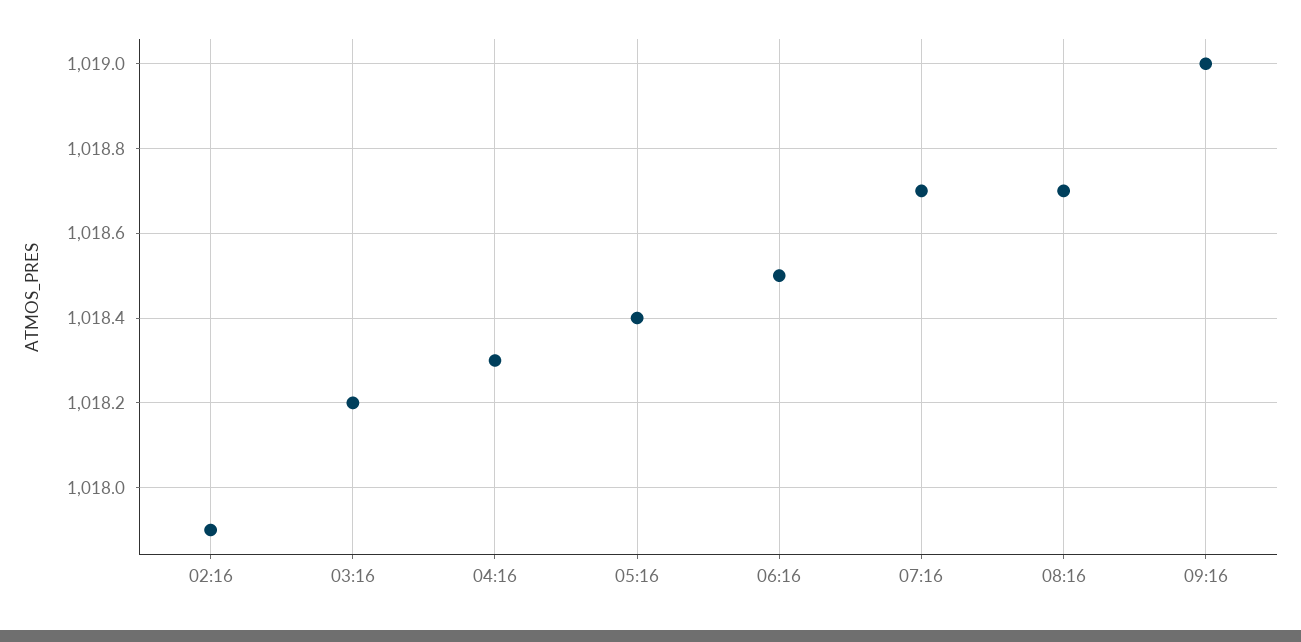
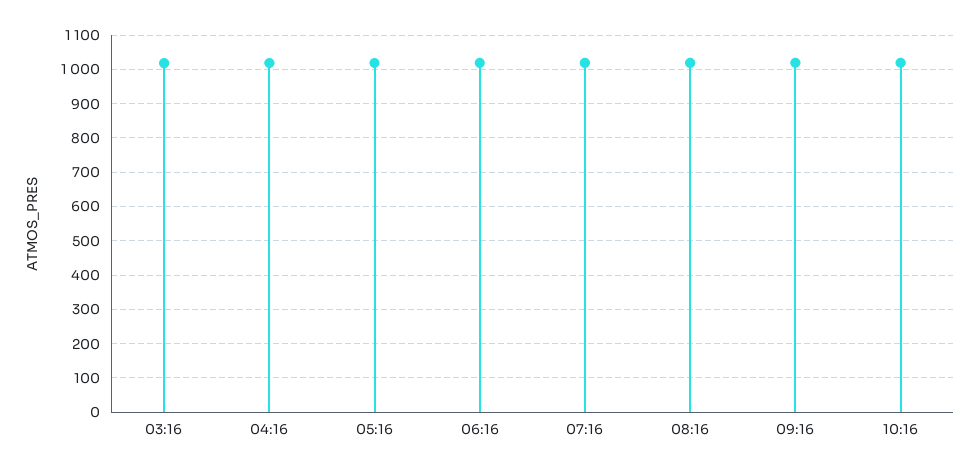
02:16: 1017.9 -> none
10:16: none -> 1020

